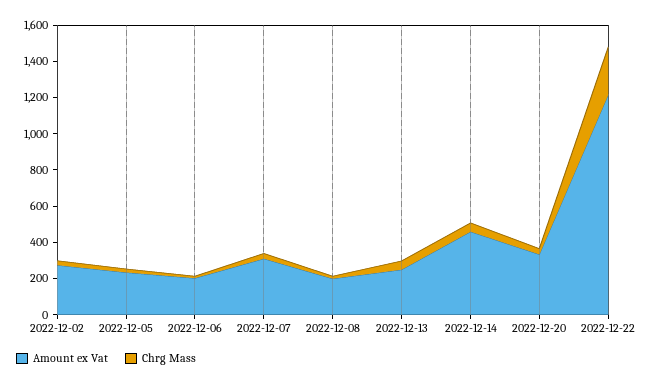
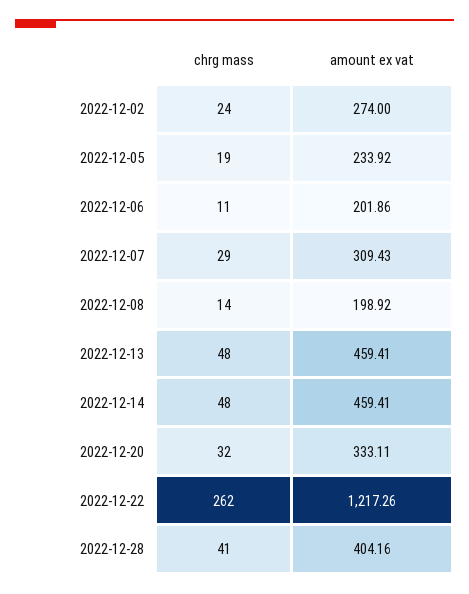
Amount ex Vat, 2022-12-13: 250 -> 459.41
Chrg Mass, 2022-12-28: none -> 41
Amount ex Vat, 2022-12-28: none -> 404.16

